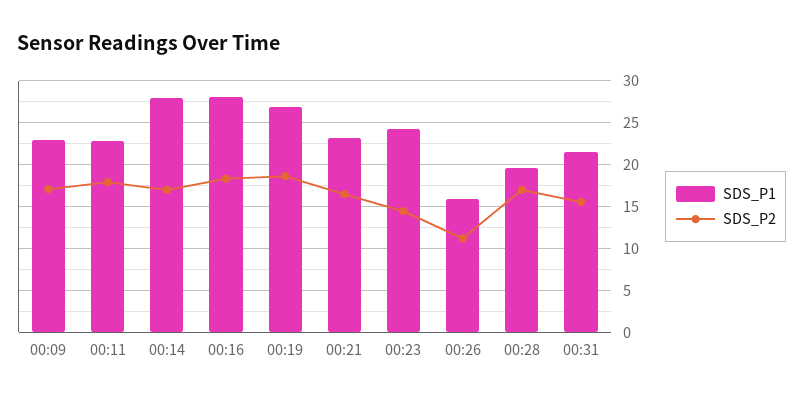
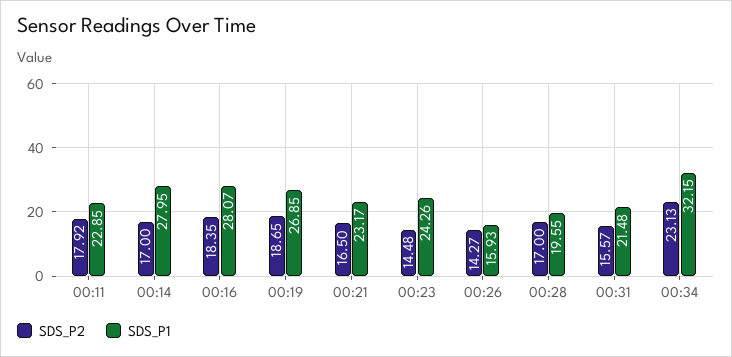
SDS_P1, 00:09: 23 -> none
SDS_P2, 00:09: 17 -> none
SDS_P2, 00:26: 11 -> 14.27
SDS_P2, 00:34: none -> 23.13
SDS_P1, 00:34: none -> 32.15

